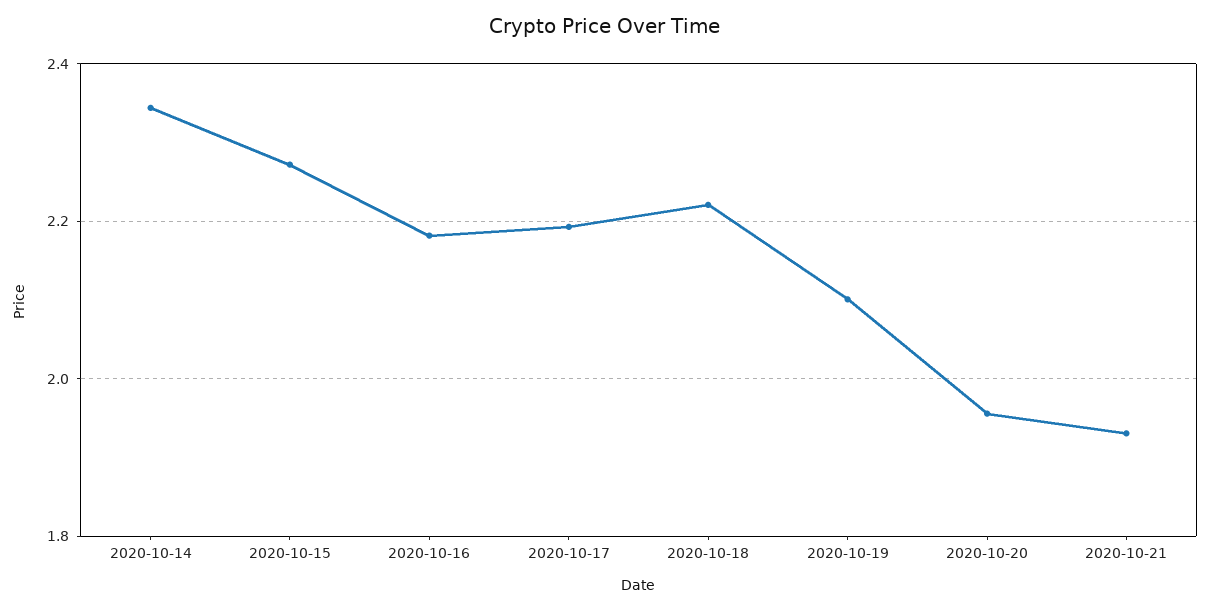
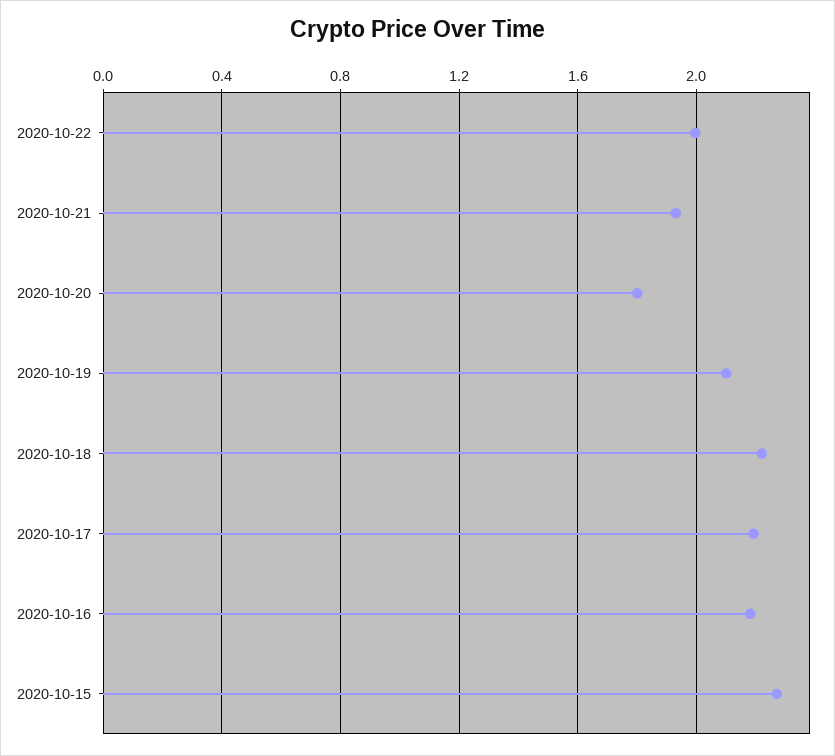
2020-10-14: 2.34 -> none
2020-10-20: 1.96 -> 1.8
2020-10-22: none -> 2

